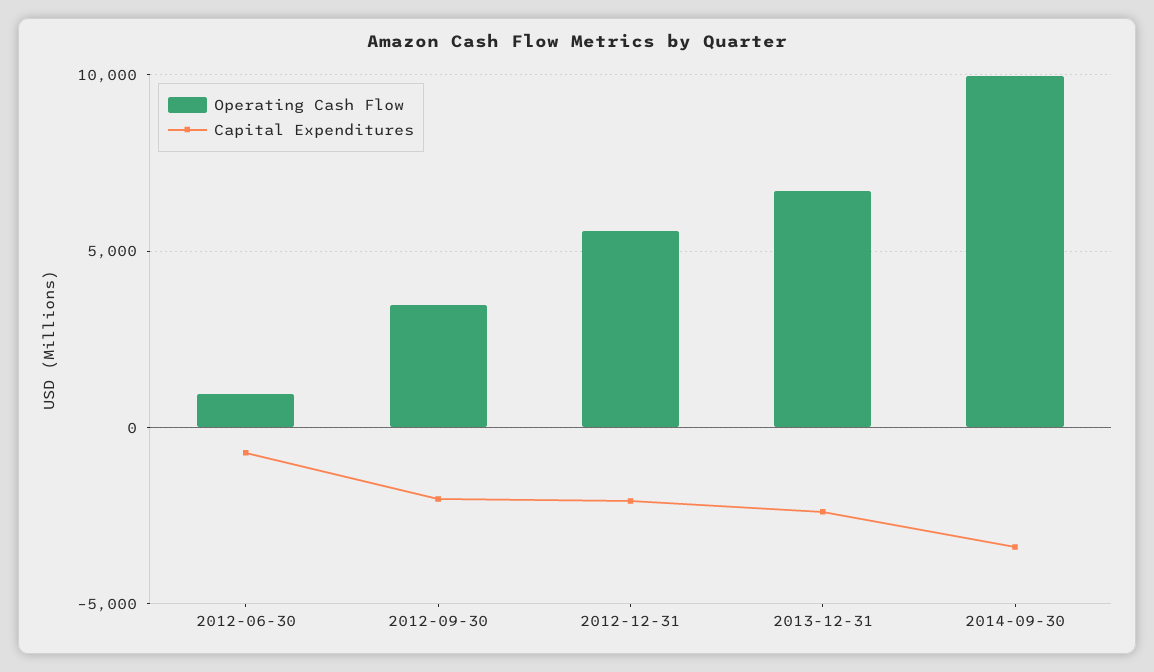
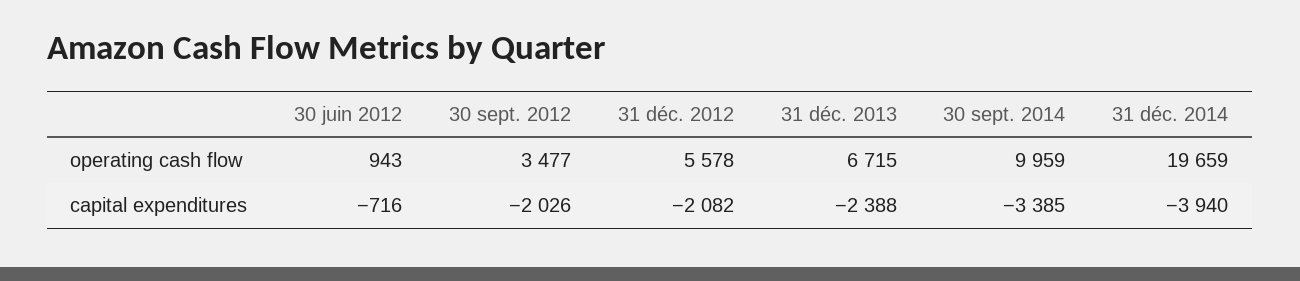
Operating Cash Flow, 31 déc. 2014: none -> 19659
Capital Expenditures, 31 déc. 2014: none -> -3940

